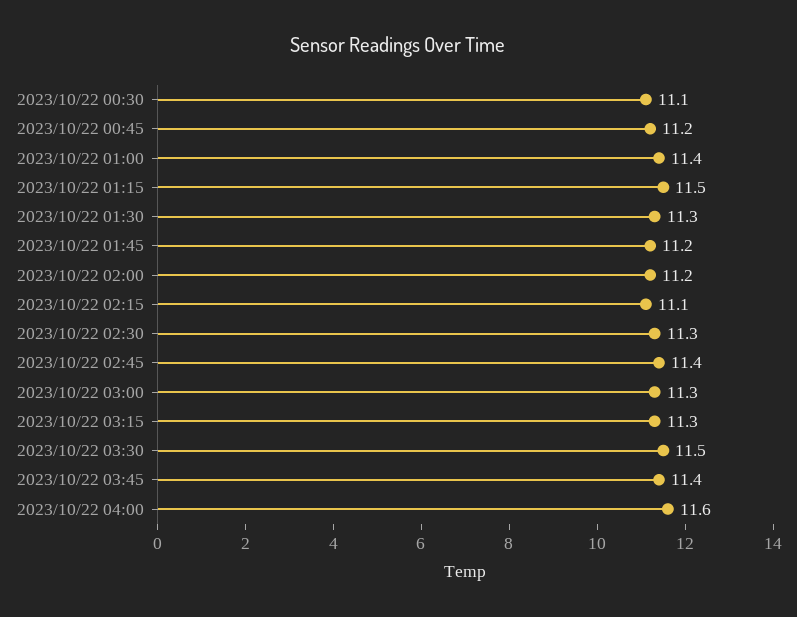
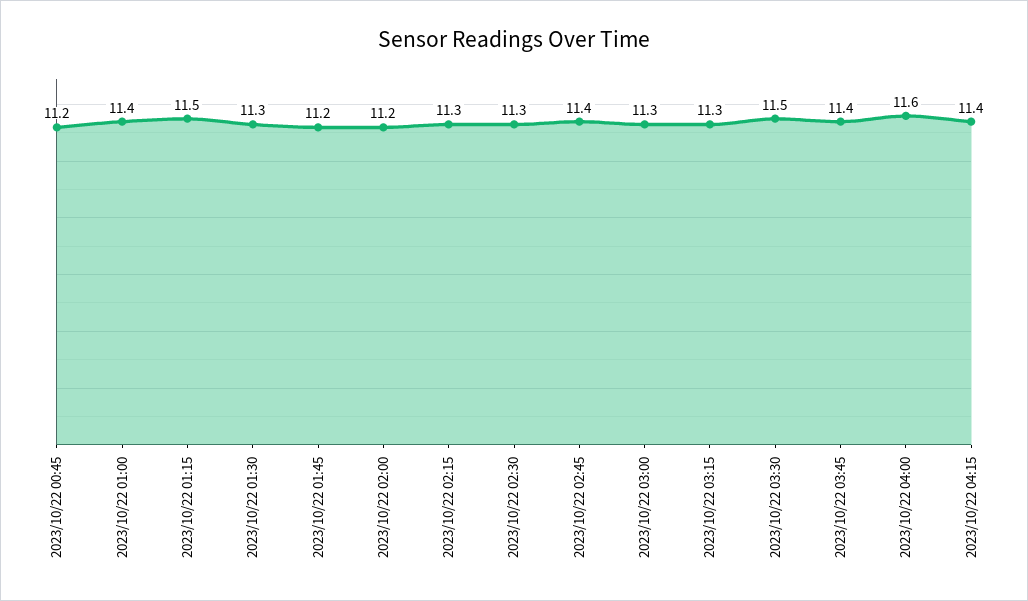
2023/10/22 00:30: 11.1 -> none
2023/10/22 02:15: 11.1 -> 11.3
2023/10/22 04:15: none -> 11.4

